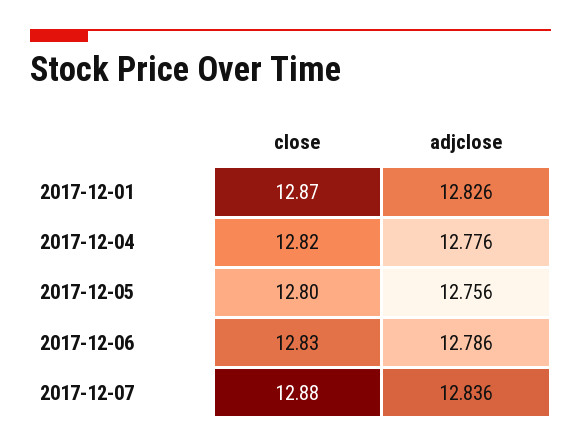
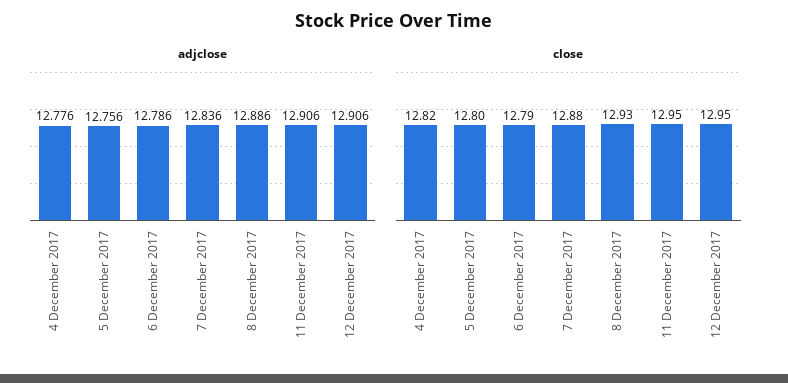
close, 2017-12-01: 12.87 -> none
adjclose, 2017-12-01: 12.826 -> none
close, 2017-12-06: 12.83 -> 12.79
adjclose, 8 December 2017: none -> 12.886
adjclose, 11 December 2017: none -> 12.906
adjclose, 12 December 2017: none -> 12.906
close, 8 December 2017: none -> 12.93
close, 11 December 2017: none -> 12.95
close, 12 December 2017: none -> 12.95

